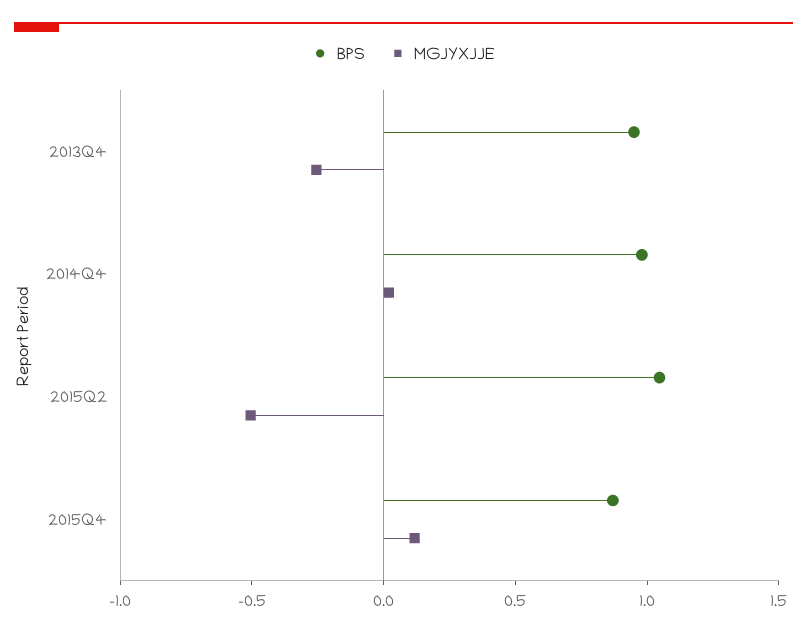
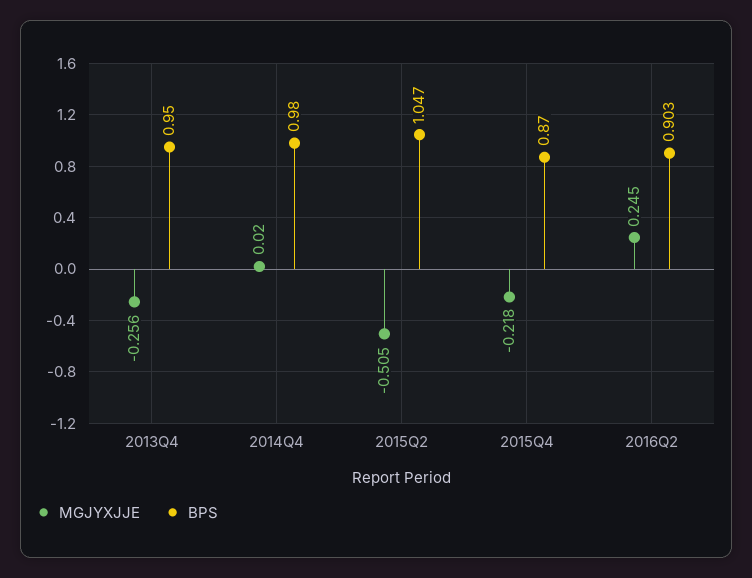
MGJYXJJE, 2015Q4: 0.1 -> -0.218
MGJYXJJE, 2016Q2: none -> 0.245
BPS, 2016Q2: none -> 0.903

